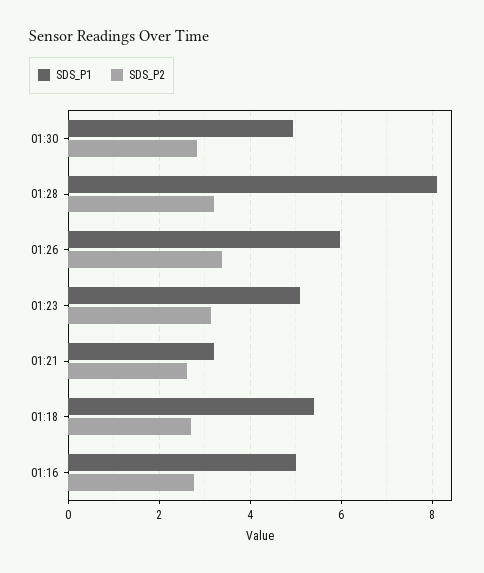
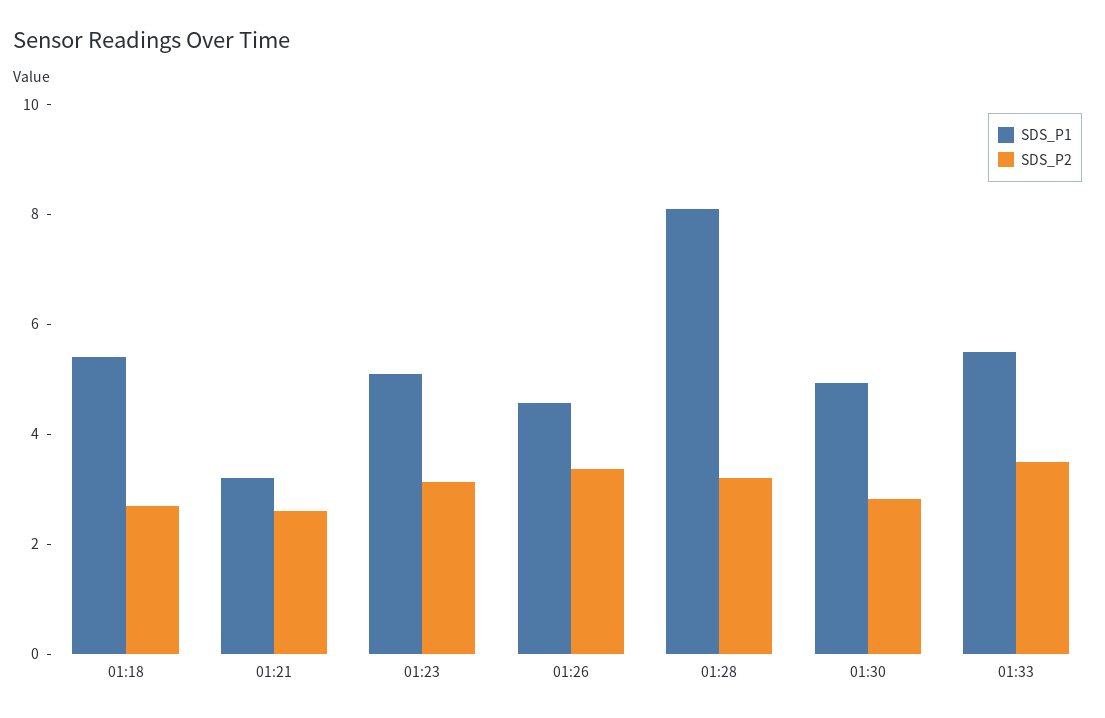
SDS_P1, 01:26: 6 -> 4.5
SDS_P1, 01:16: 5 -> none
SDS_P2, 01:16: 2.8 -> none
SDS_P1, 01:33: none -> 5.5
SDS_P2, 01:33: none -> 3.5

